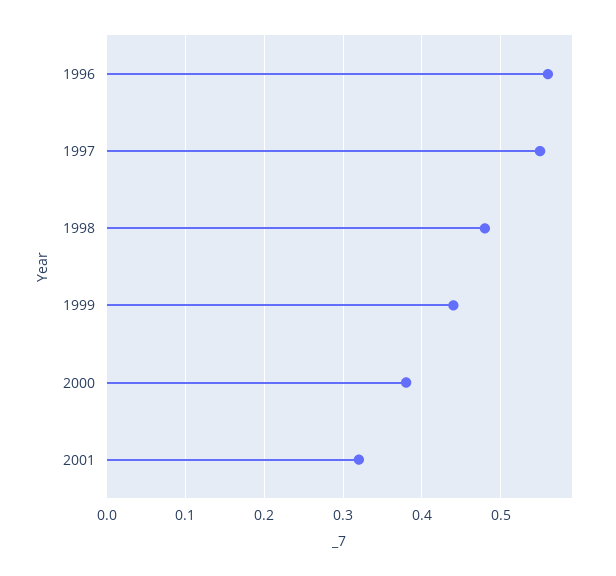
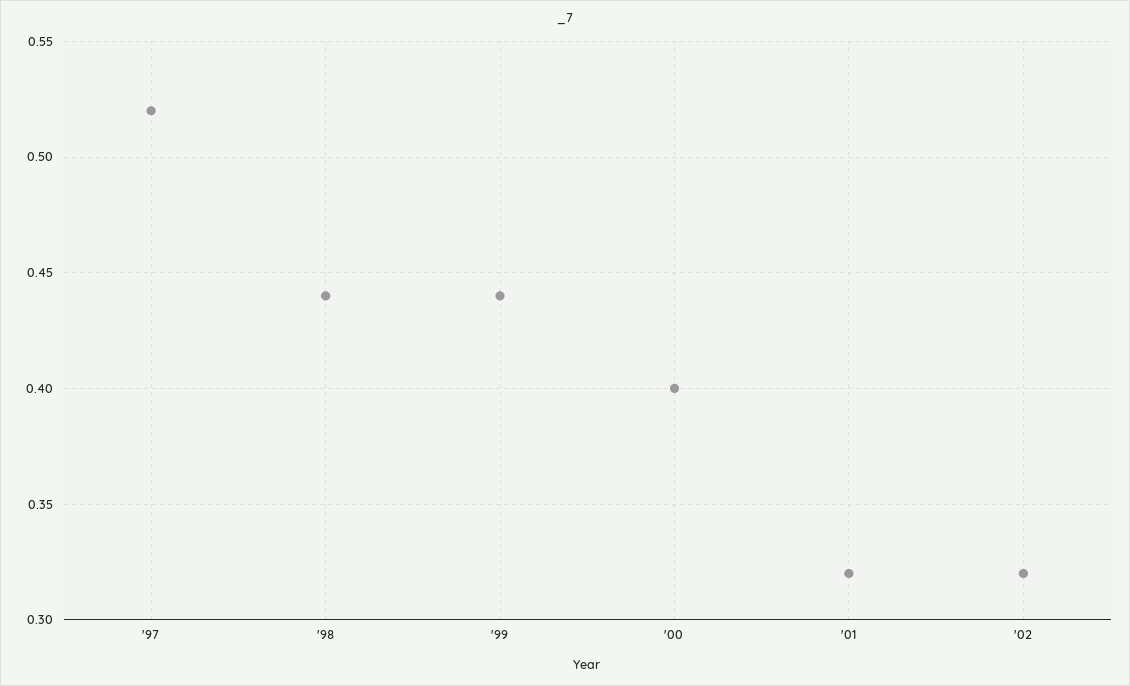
1996: 0.56 -> none
1997: 0.55 -> 0.52
1998: 0.48 -> 0.44
2000: 0.38 -> 0.4
'02: none -> 0.32

